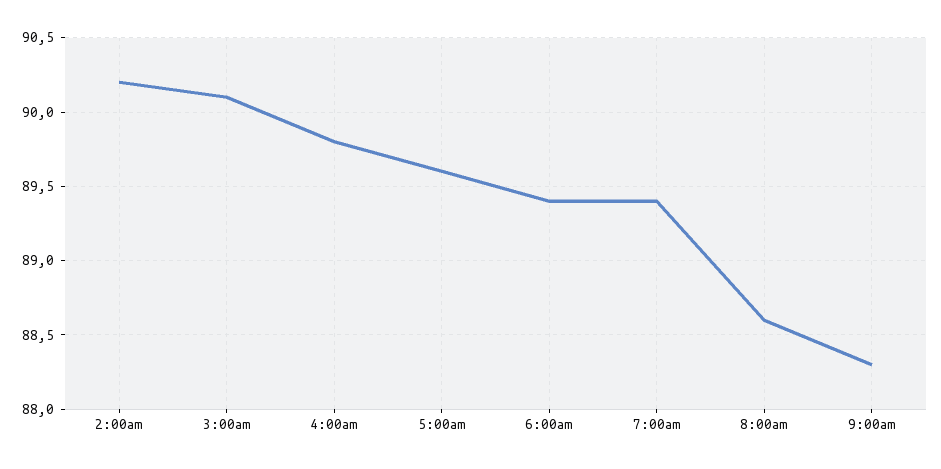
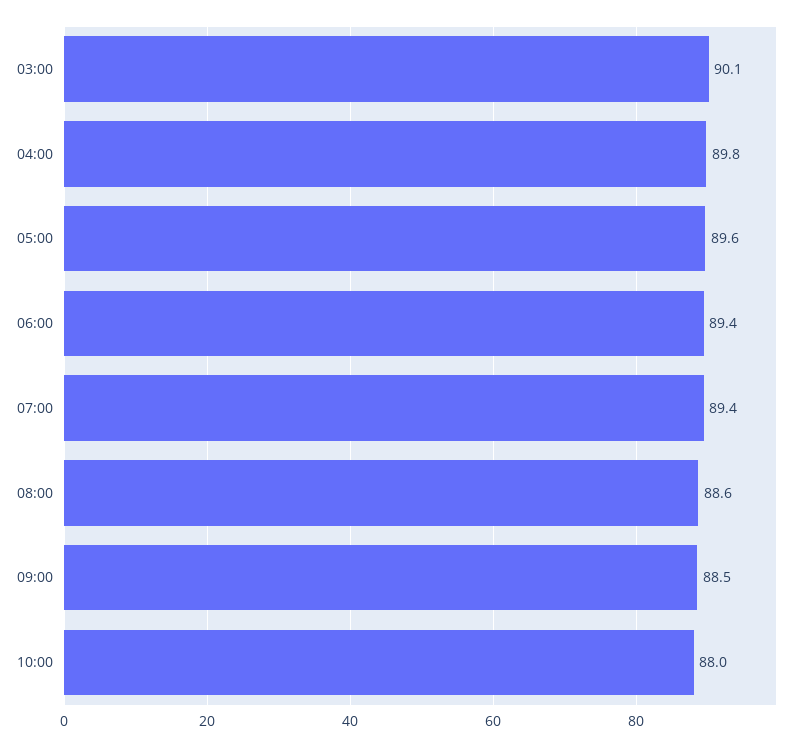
2:00am: 90.2 -> none
9:00am: 88.3 -> 88.5
10:00: none -> 88

